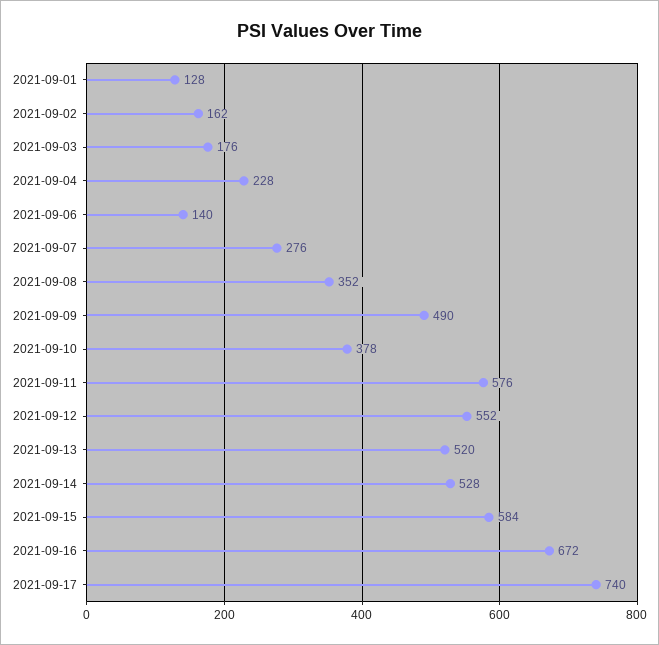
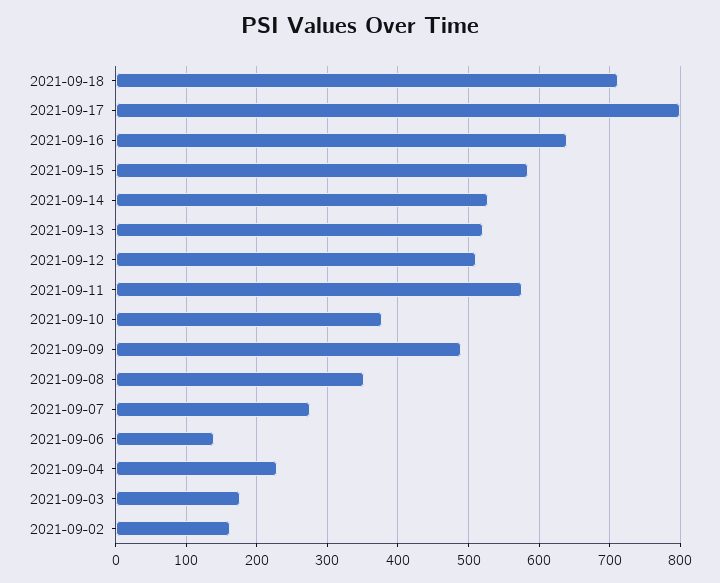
2021-09-01: 128 -> none
2021-09-12: 552 -> 510
2021-09-16: 672 -> 640
2021-09-17: 740 -> 800
2021-09-18: none -> 710

